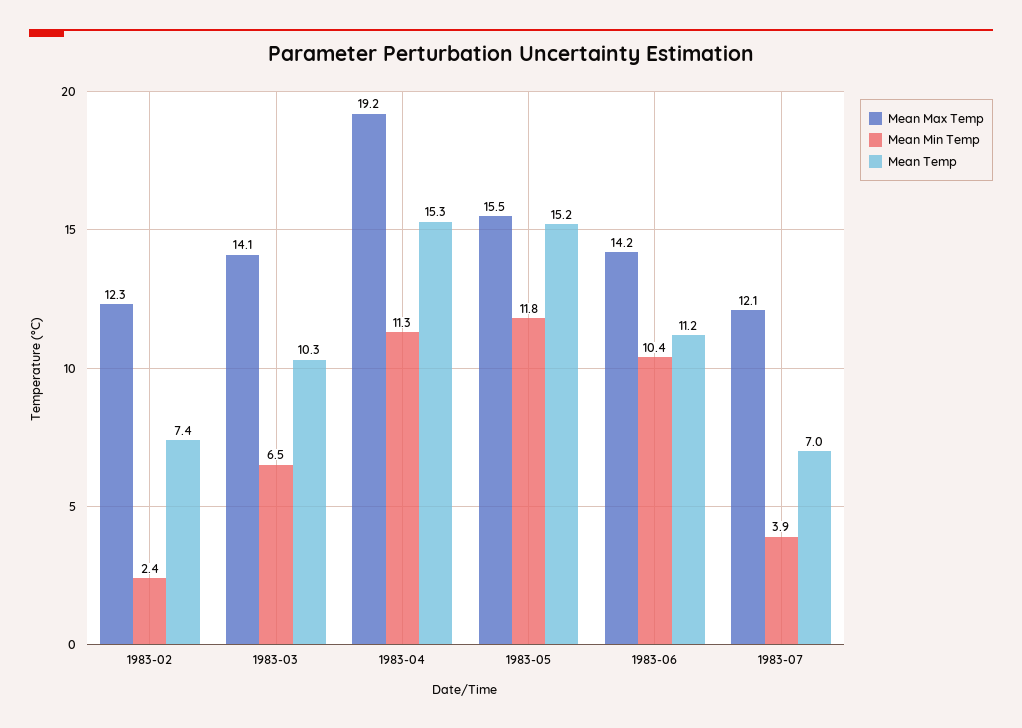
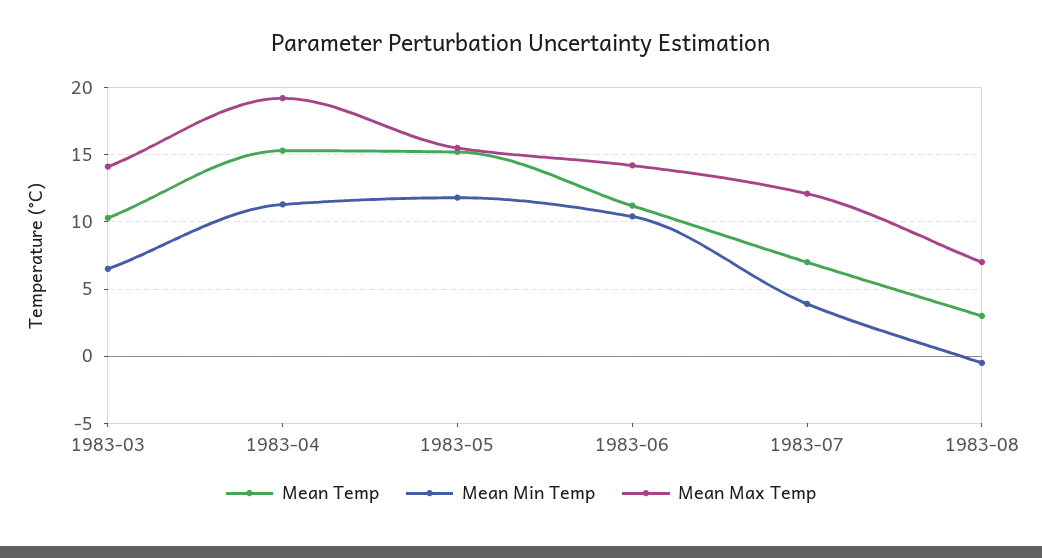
Mean Max Temp, 1983-02: 12.3 -> none
Mean Min Temp, 1983-02: 2.4 -> none
Mean Temp, 1983-02: 7.4 -> none
Mean Temp, 1983-08: none -> 3
Mean Min Temp, 1983-08: none -> -0.5
Mean Max Temp, 1983-08: none -> 7

